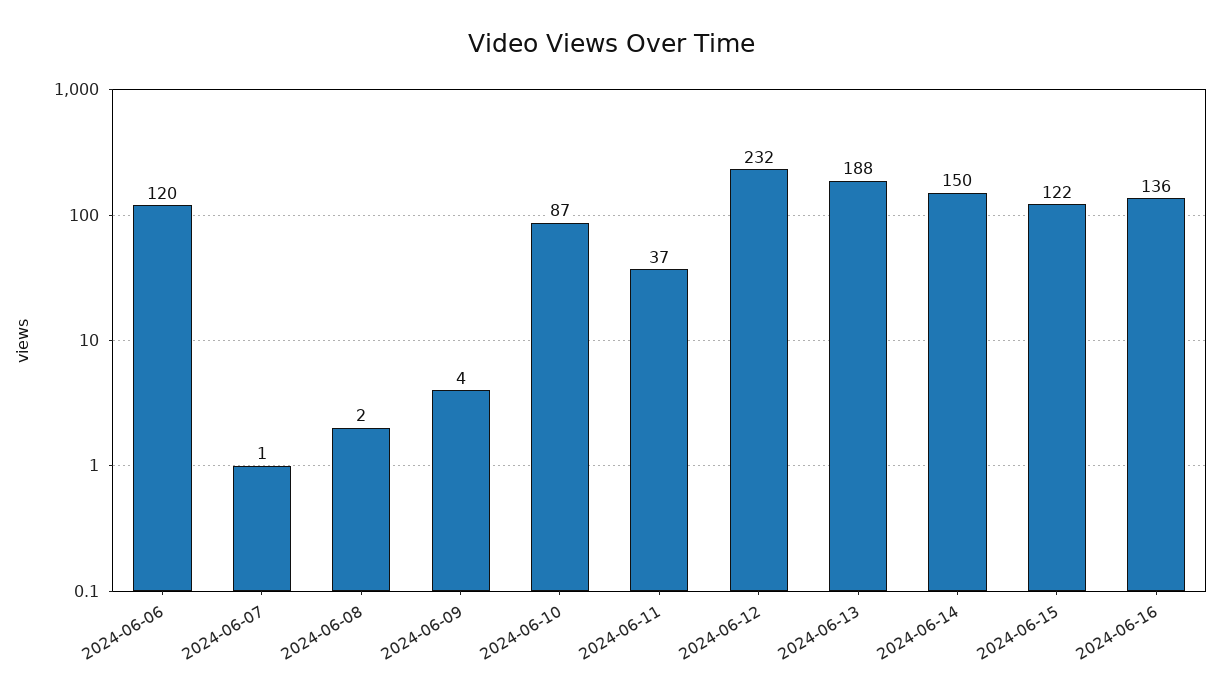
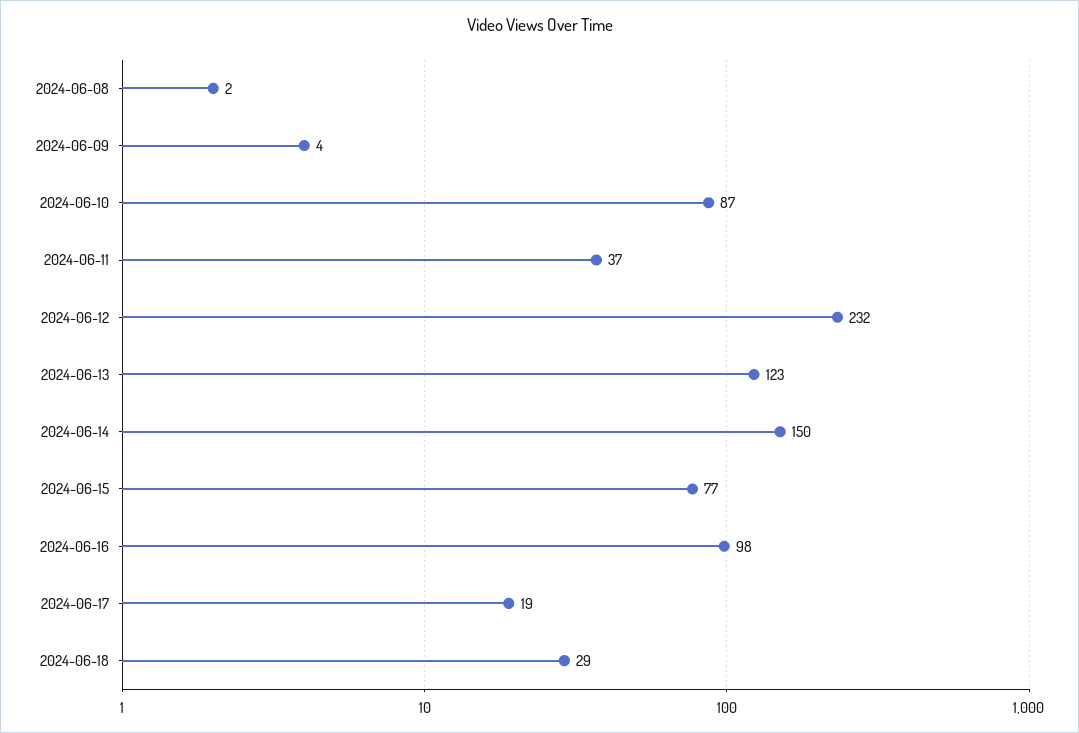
2024-06-06: 120 -> none
2024-06-07: 1 -> none
2024-06-13: 188 -> 123
2024-06-15: 122 -> 77
2024-06-16: 136 -> 98
2024-06-17: none -> 19
2024-06-18: none -> 29

